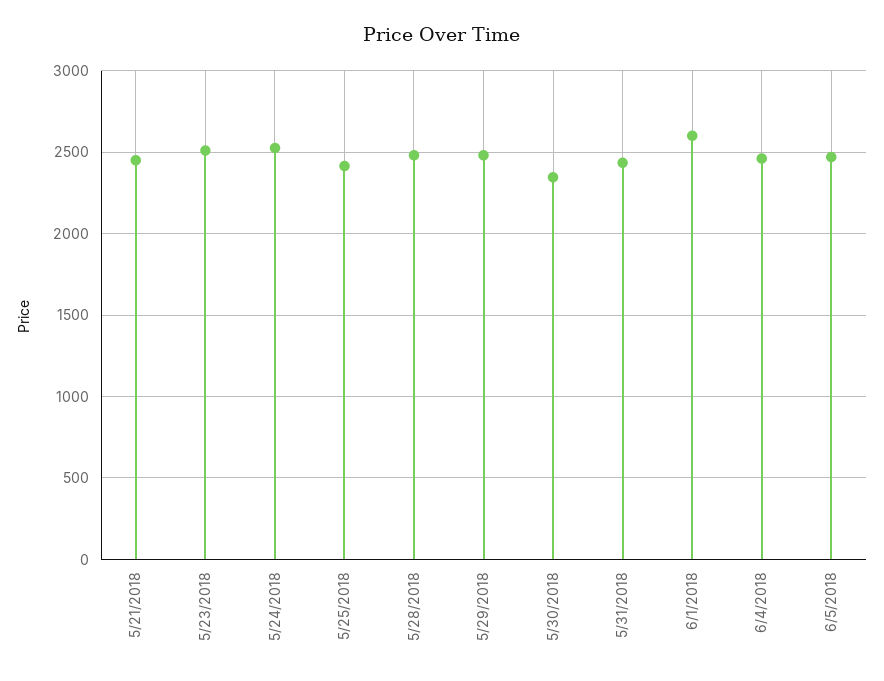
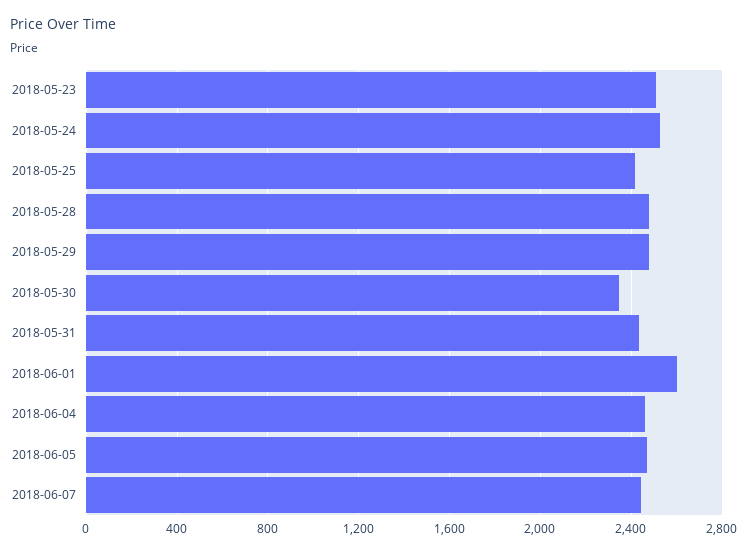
5/21/2018: 2450 -> none
2018-06-07: none -> 2450

